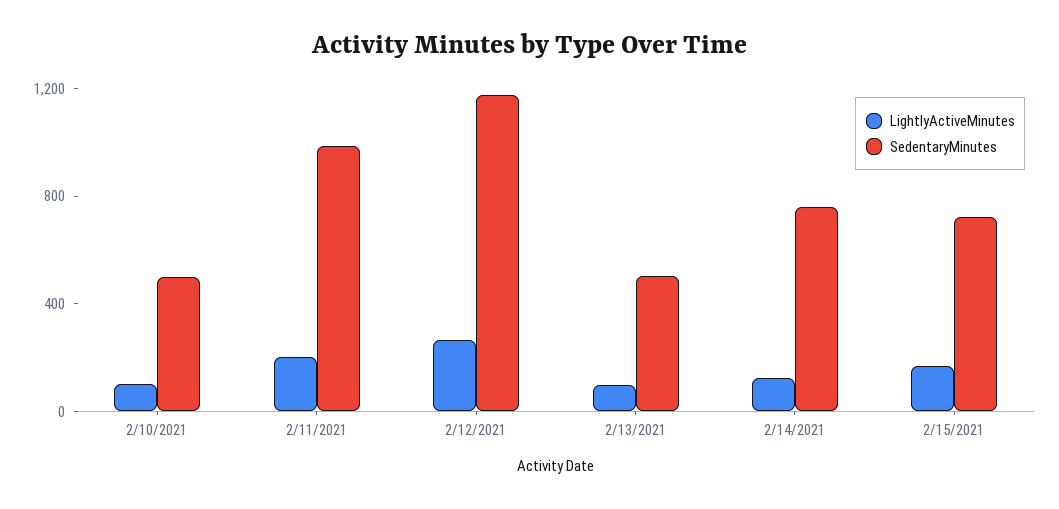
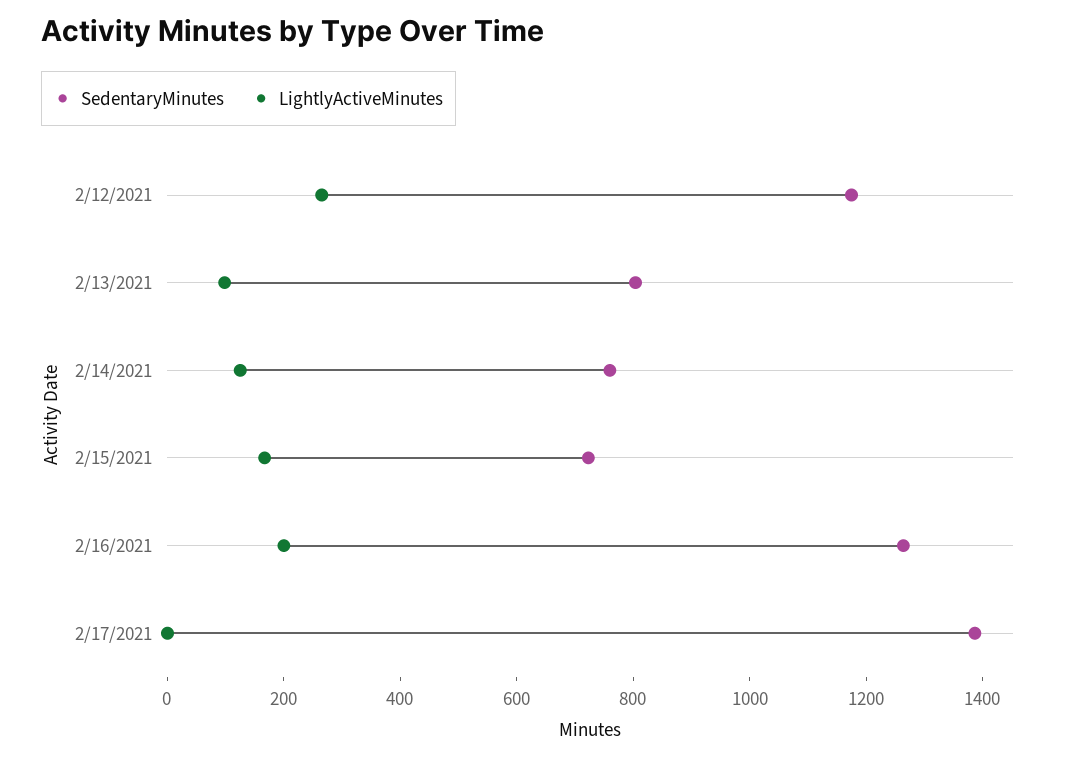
LightlyActiveMinutes, 2/10/2021: 100 -> none
SedentaryMinutes, 2/10/2021: 500 -> none
LightlyActiveMinutes, 2/11/2021: 200 -> none
SedentaryMinutes, 2/11/2021: 1000 -> none
SedentaryMinutes, 2/13/2021: 500 -> 800
SedentaryMinutes, 2/16/2021: none -> 1250
LightlyActiveMinutes, 2/16/2021: none -> 200
SedentaryMinutes, 2/17/2021: none -> 1400
LightlyActiveMinutes, 2/17/2021: none -> 0

